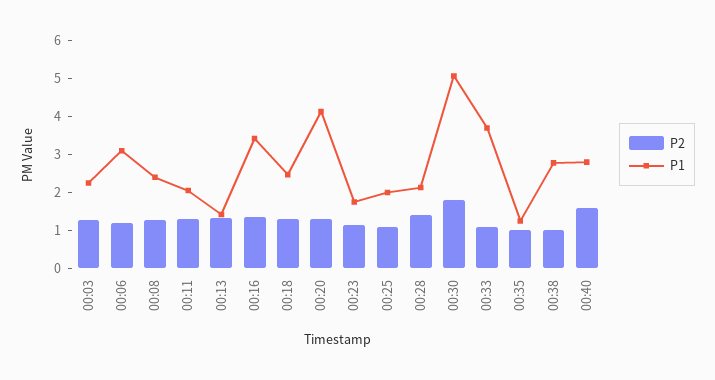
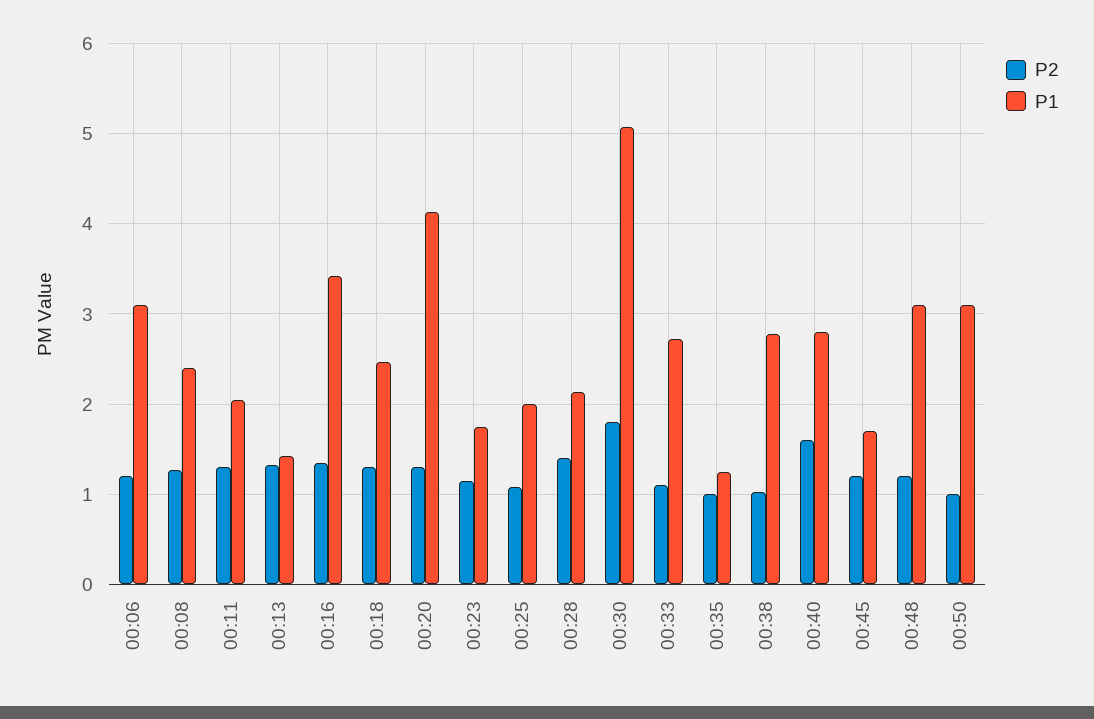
P2, 00:03: 1.25 -> none
P1, 00:03: 2.25 -> none
P1, 00:33: 3.75 -> 2.7
P2, 00:45: none -> 1.2
P1, 00:45: none -> 1.7
P2, 00:48: none -> 1.2
P1, 00:48: none -> 3.1
P2, 00:50: none -> 1
P1, 00:50: none -> 3.1

